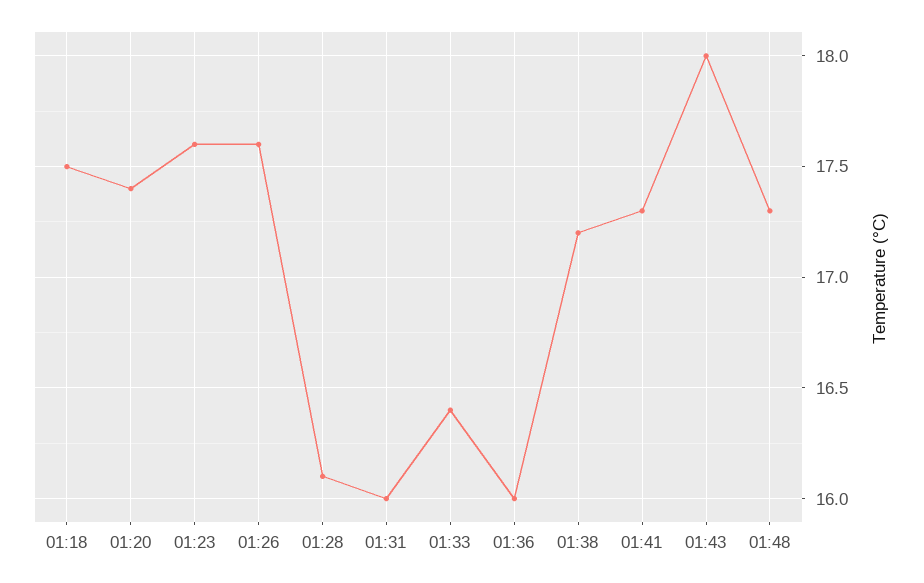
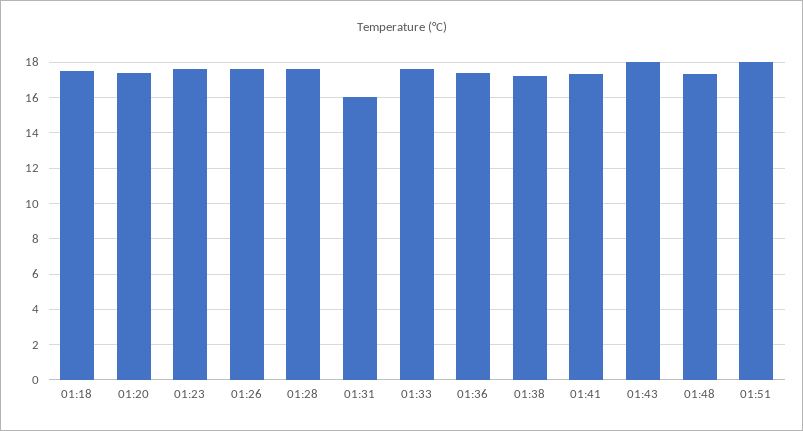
01:28: 16.1 -> 17.5
01:33: 16.4 -> 17.5
01:36: 16 -> 17.5
01:51: none -> 18

